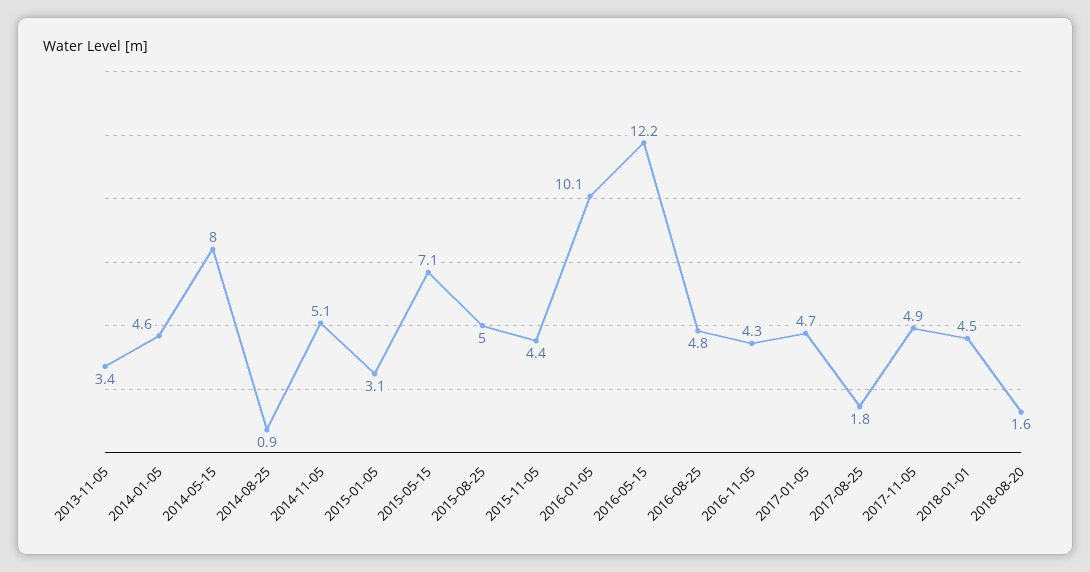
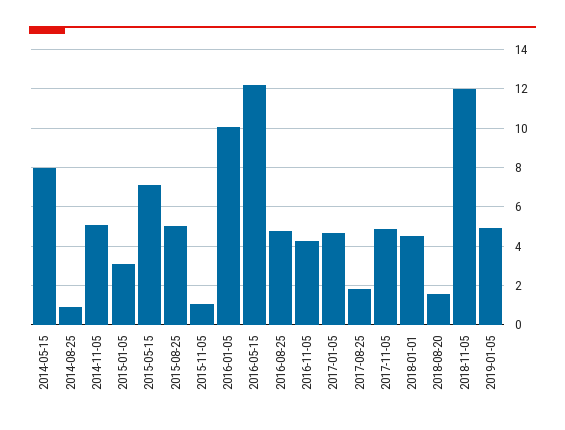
2013-11-05: 3.4 -> none
2014-01-05: 4.6 -> none
2015-11-05: 4.4 -> 1
2018-11-05: none -> 12
2019-01-05: none -> 5

